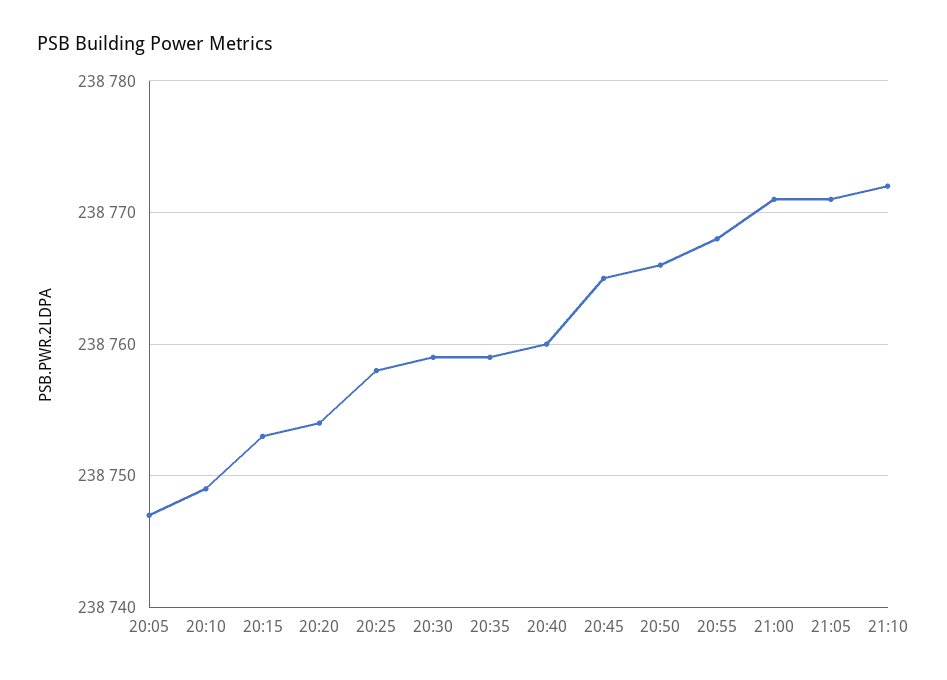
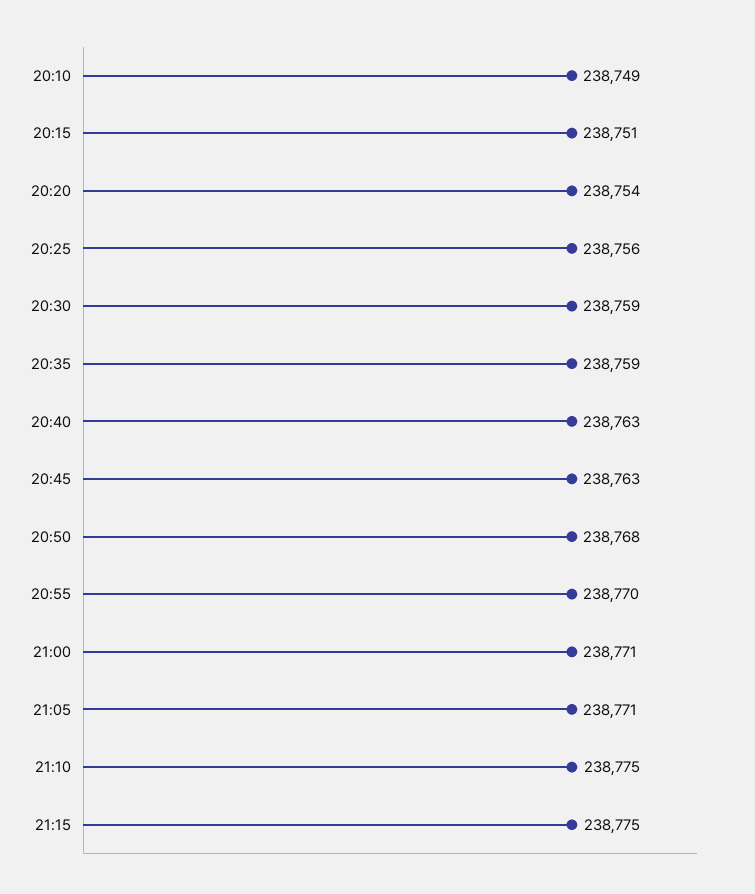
20:05: 238747 -> none
20:15: 238753 -> 238751
20:25: 238758 -> 238756
20:40: 238760 -> 238763
20:45: 238765 -> 238763
20:50: 238766 -> 238768
20:55: 238768 -> 238770
21:10: 238772 -> 238775
21:15: none -> 238775

